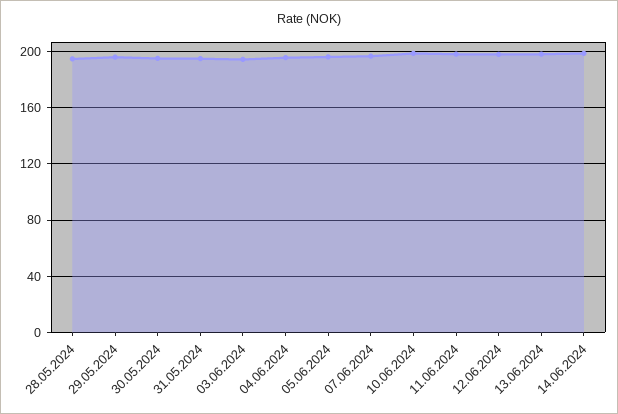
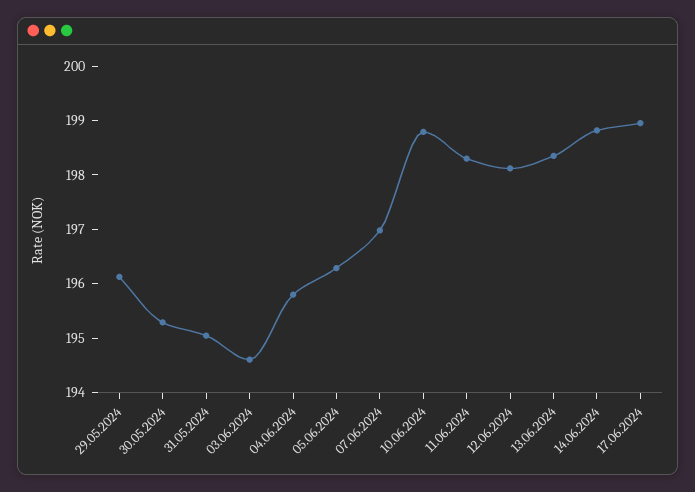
28.05.2024: 195 -> none
17.06.2024: none -> 199

